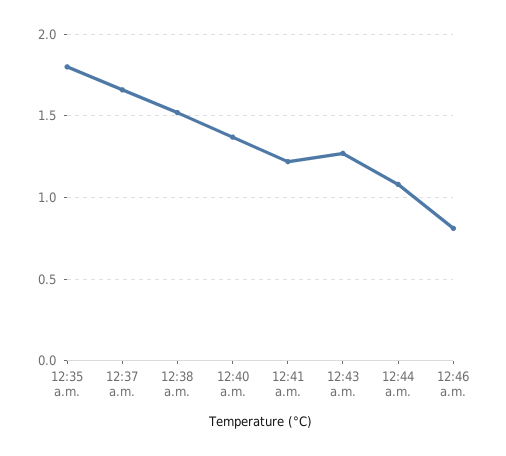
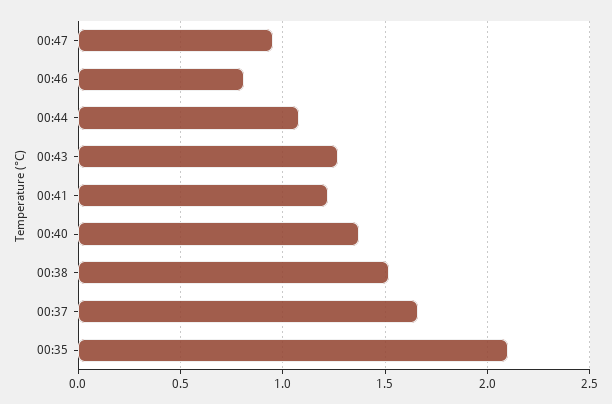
12:35 a.m.: 1.8 -> 2.1
00:47: none -> 0.95

